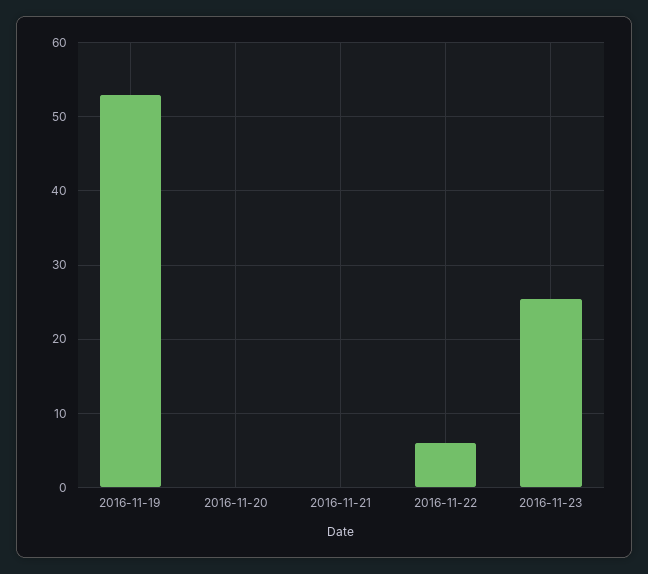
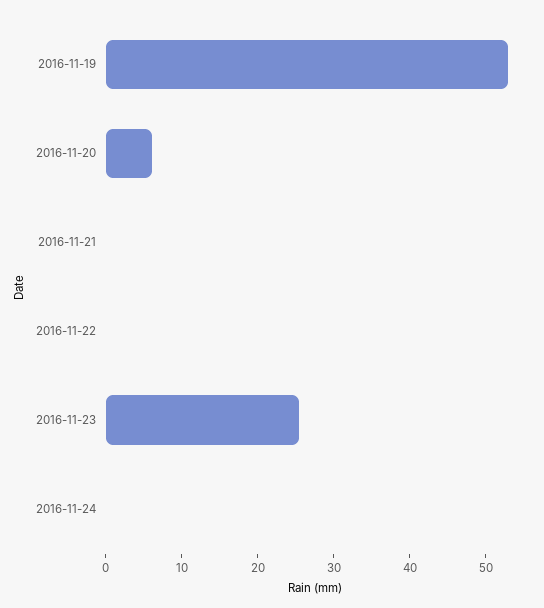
2016-11-20: 0 -> 6
2016-11-22: 6 -> 0
2016-11-24: none -> 0

